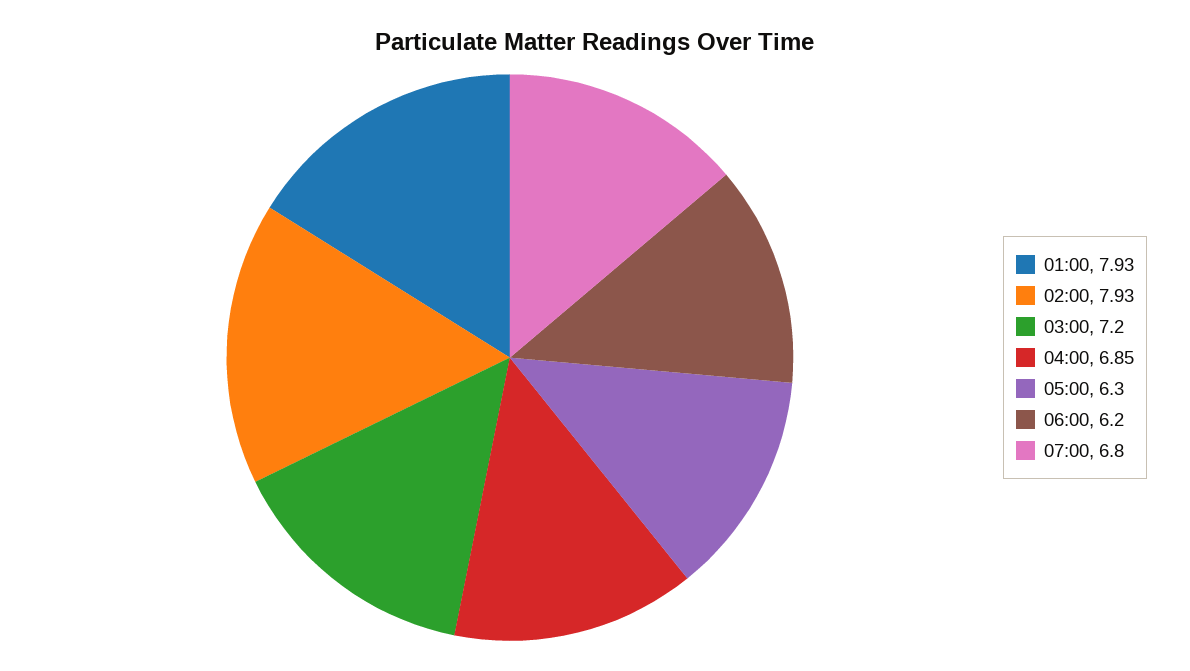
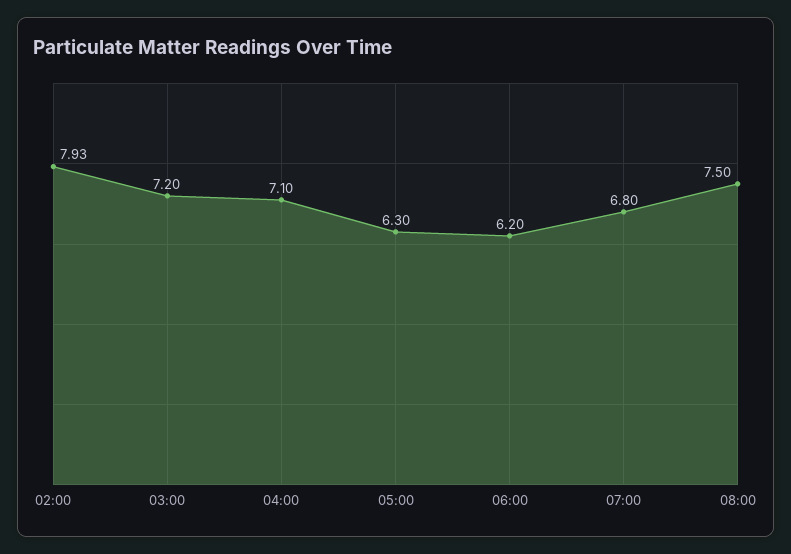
01:00: 7.93 -> none
04:00: 6.85 -> 7.1
08:00: none -> 7.5

